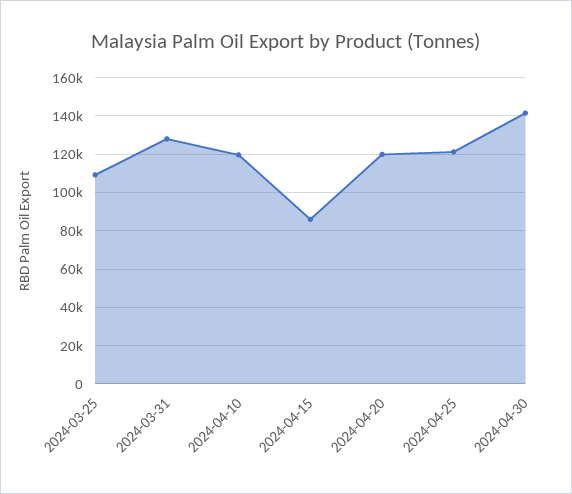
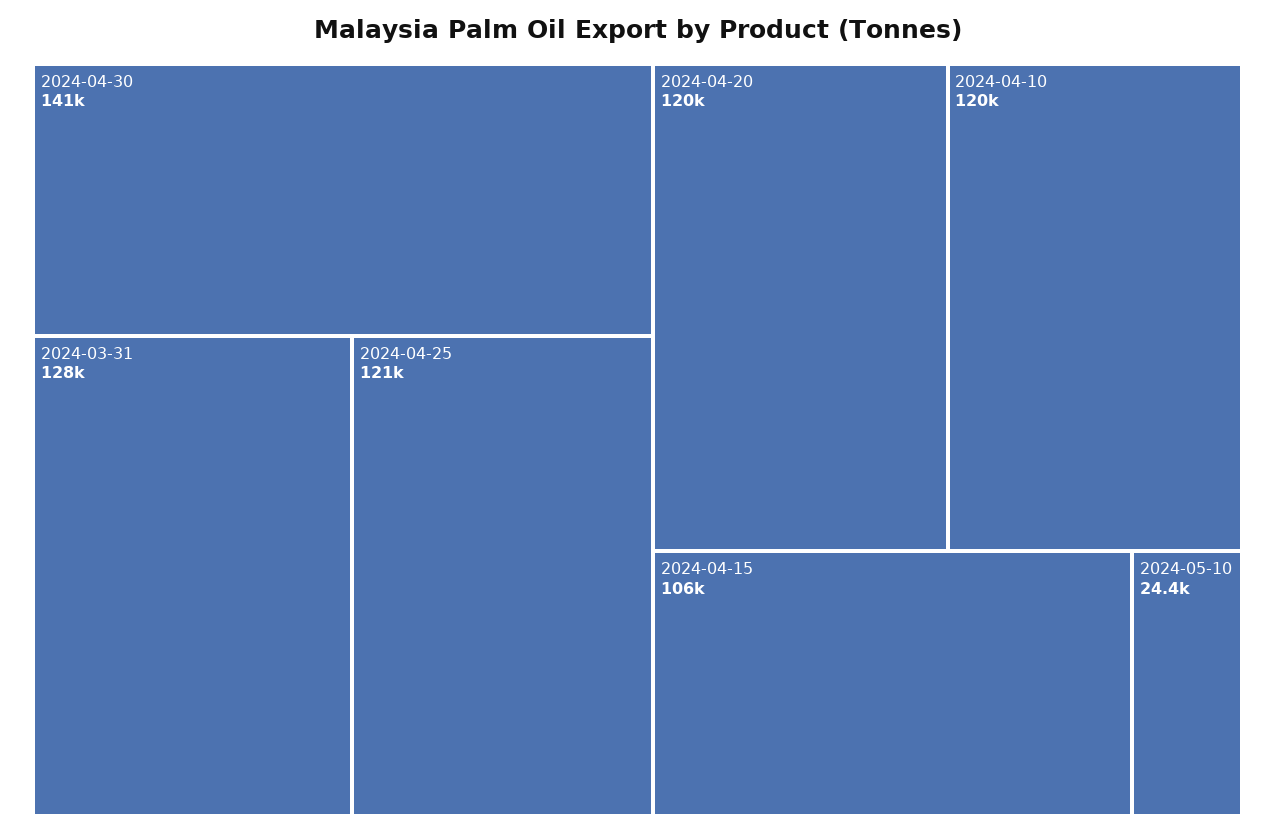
2024-03-25: 110000 -> none
2024-04-15: 85000 -> 106000
2024-05-10: none -> 24400

